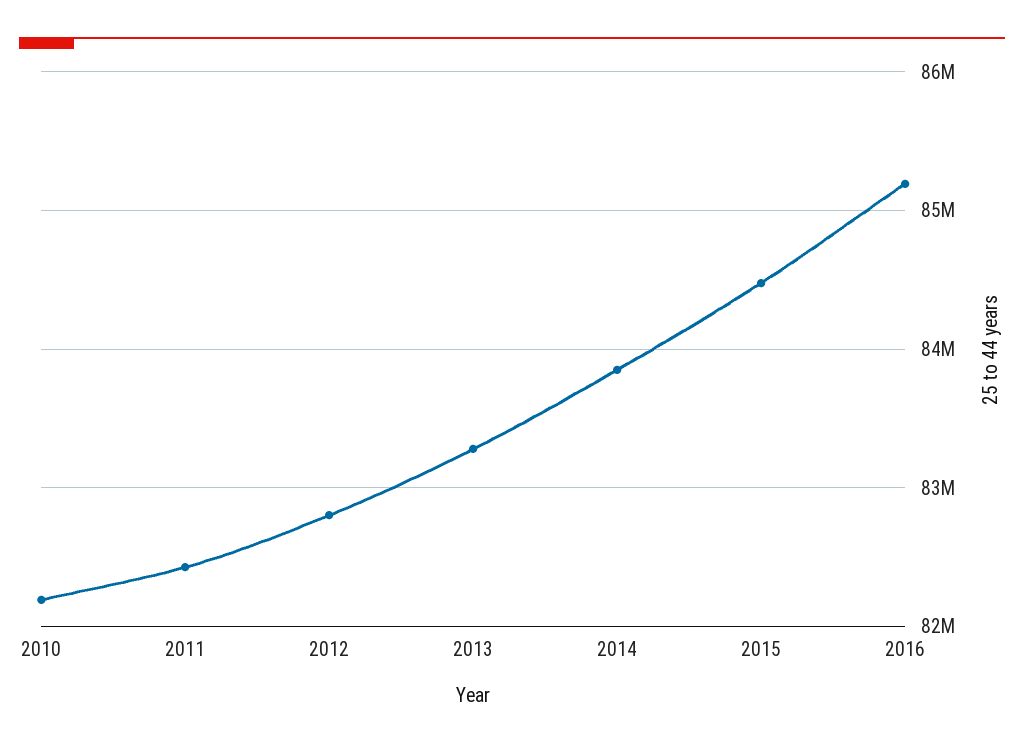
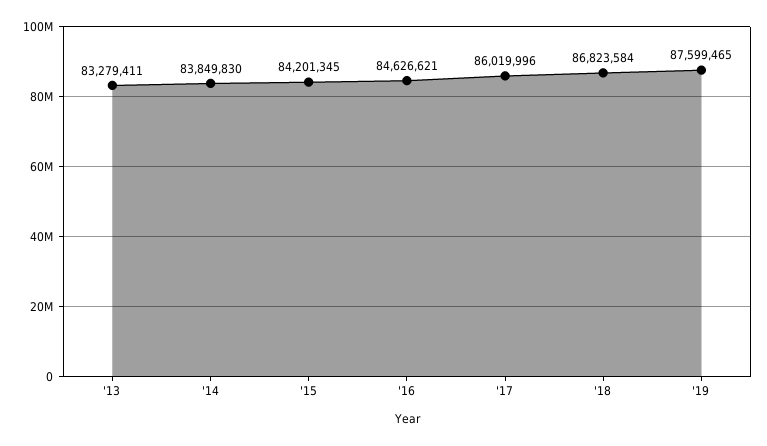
2010: 82200000 -> none
2011: 82400000 -> none
2012: 82800000 -> none
2015: 84500000 -> 84201345
2016: 85200000 -> 84626621
'17: none -> 86019996
'18: none -> 86823584
'19: none -> 87599465

